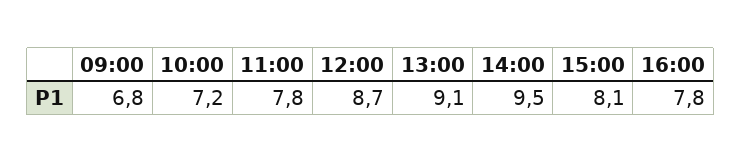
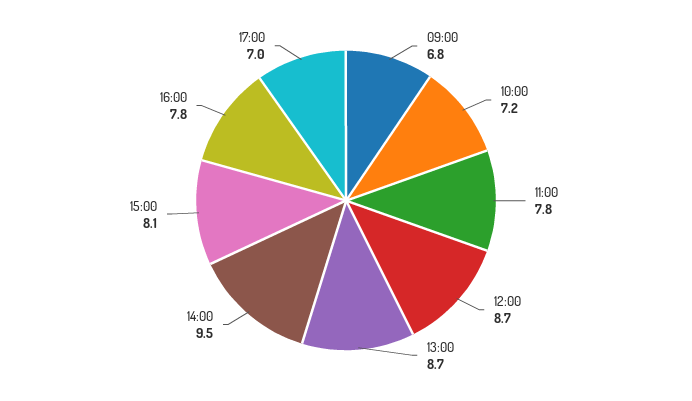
13:00: 9.1 -> 8.7
17:00: none -> 7

